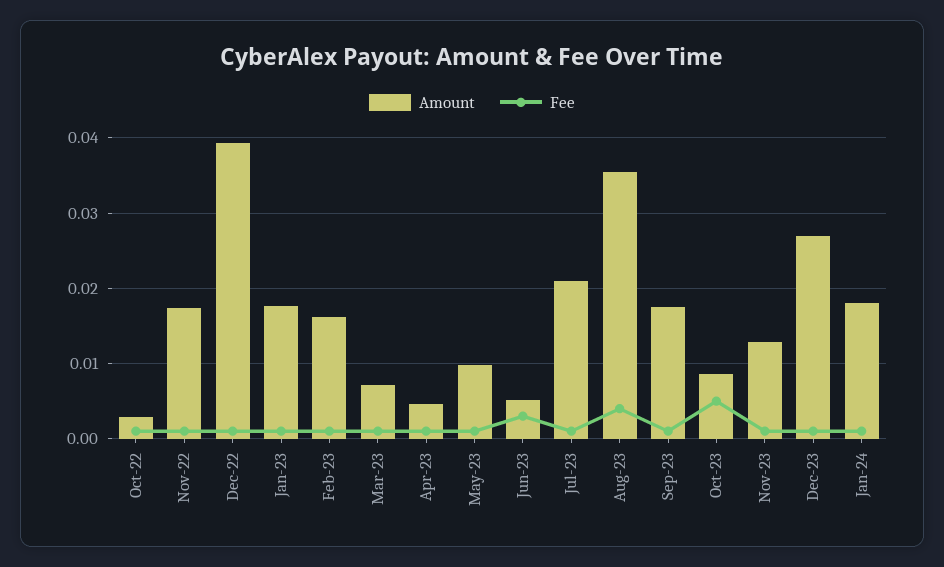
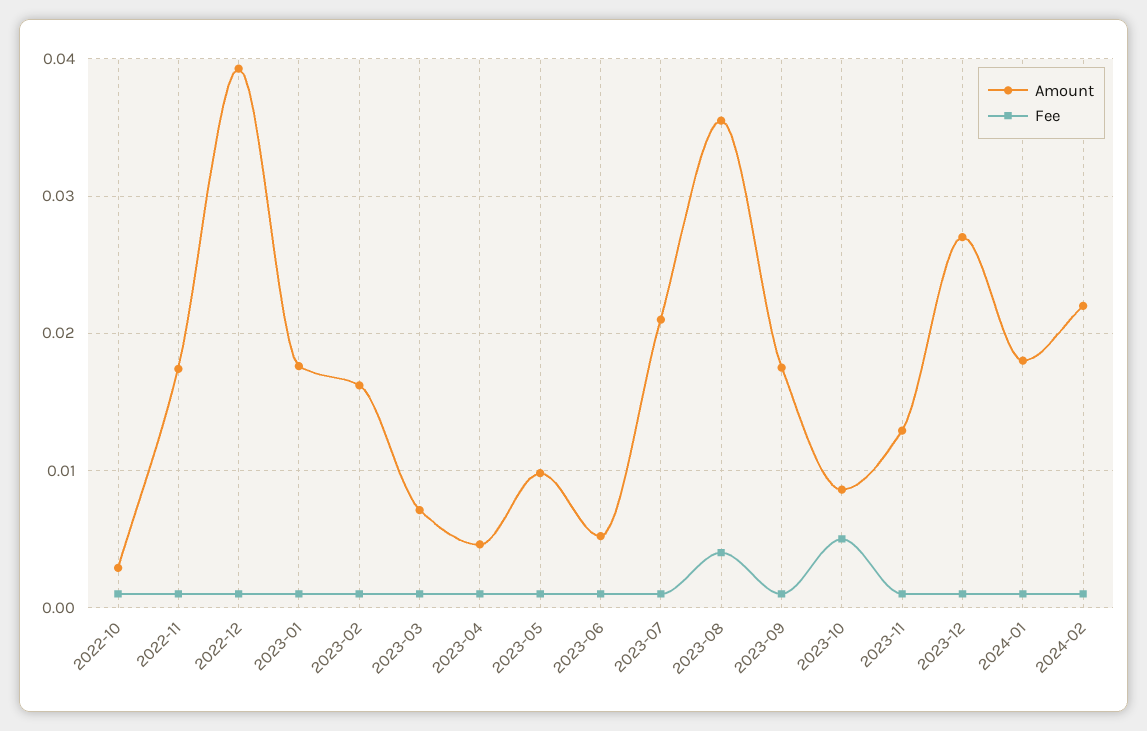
Fee, Jun-23: 0.003 -> 0.001
Amount, 2024-02: none -> 0.022
Fee, 2024-02: none -> 0.001

